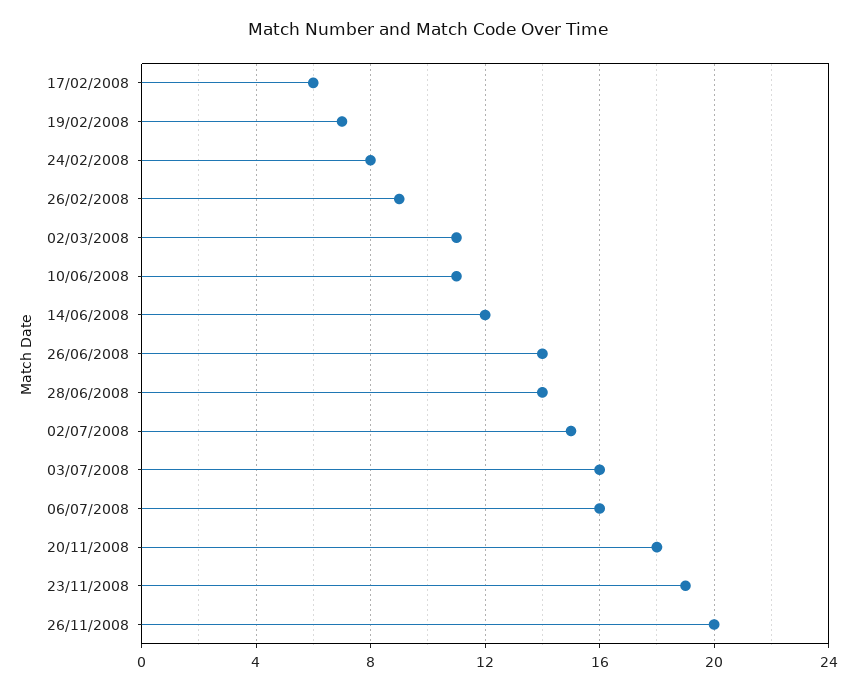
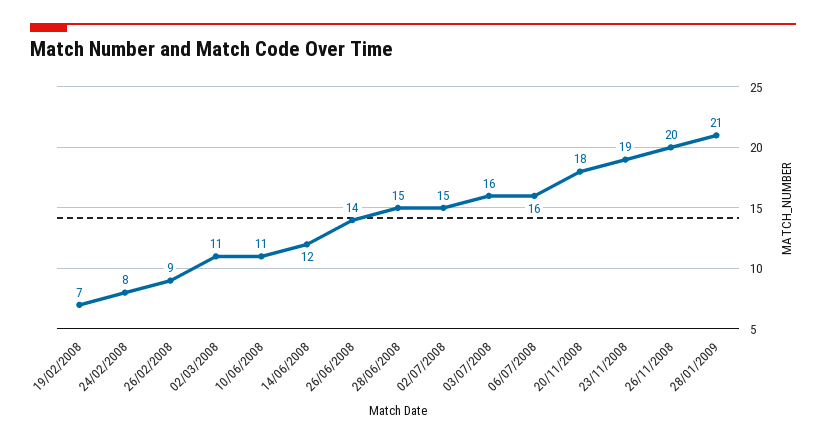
17/02/2008: 6 -> none
28/06/2008: 14 -> 15
28/01/2009: none -> 21

